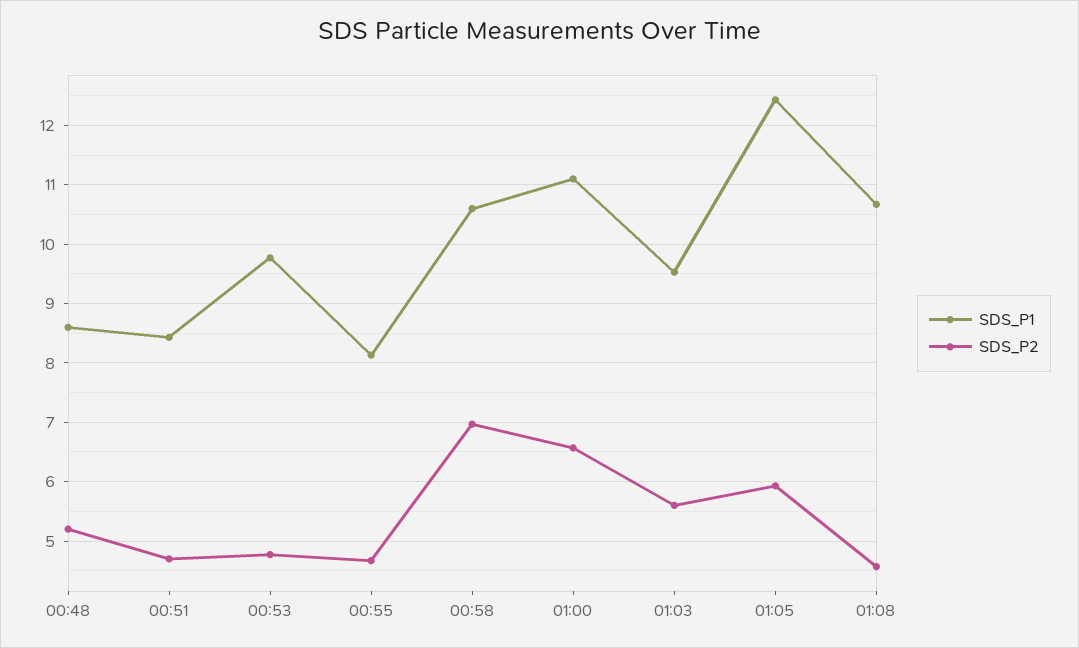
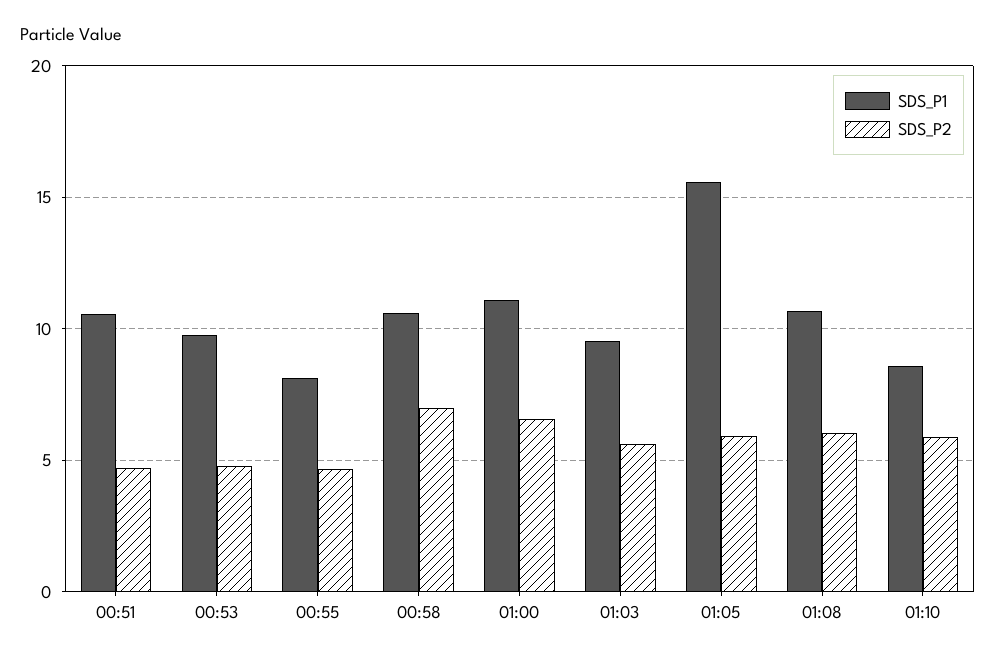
SDS_P1, 00:48: 8.6 -> none
SDS_P2, 00:48: 5.2 -> none
SDS_P1, 00:51: 8.4 -> 10.5
SDS_P1, 01:05: 12.4 -> 15.5
SDS_P2, 01:08: 4.6 -> 6
SDS_P1, 01:10: none -> 8.5
SDS_P2, 01:10: none -> 6

